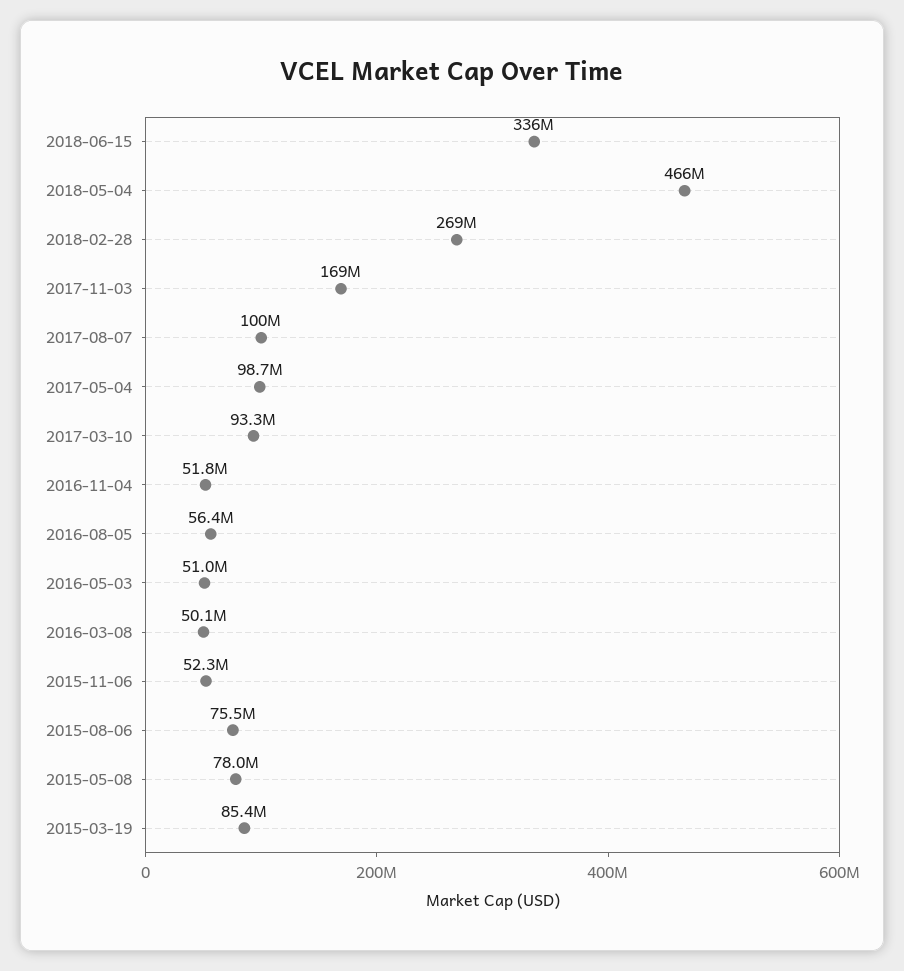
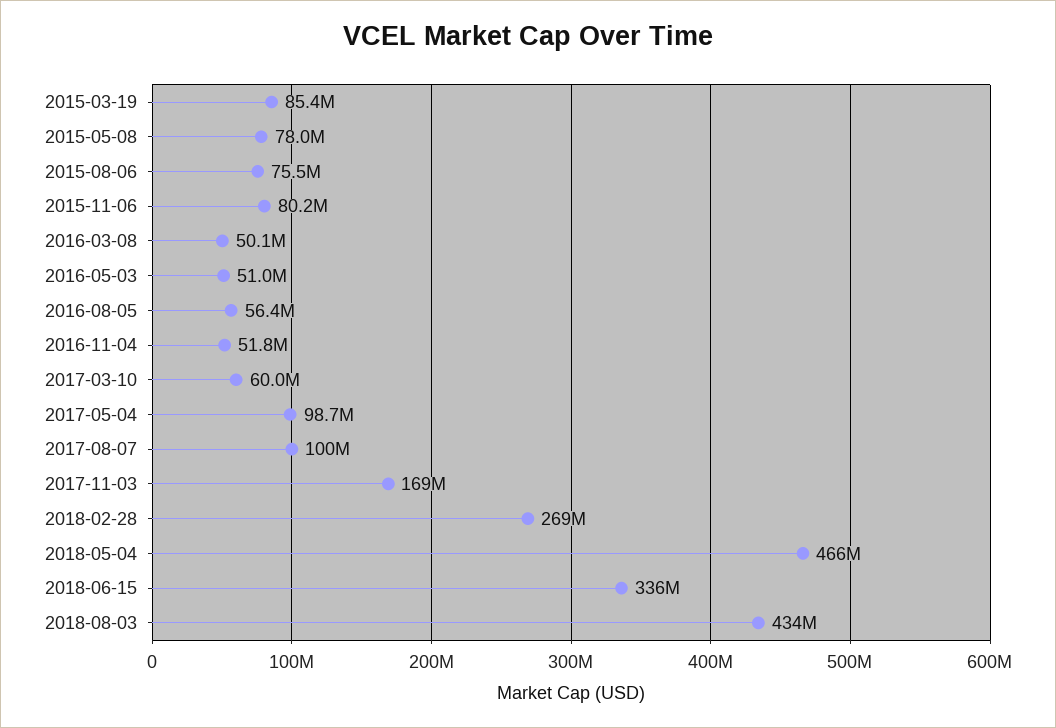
2017-03-10: 93300000 -> 60000000
2015-11-06: 52300000 -> 80200000
2018-08-03: none -> 434000000

